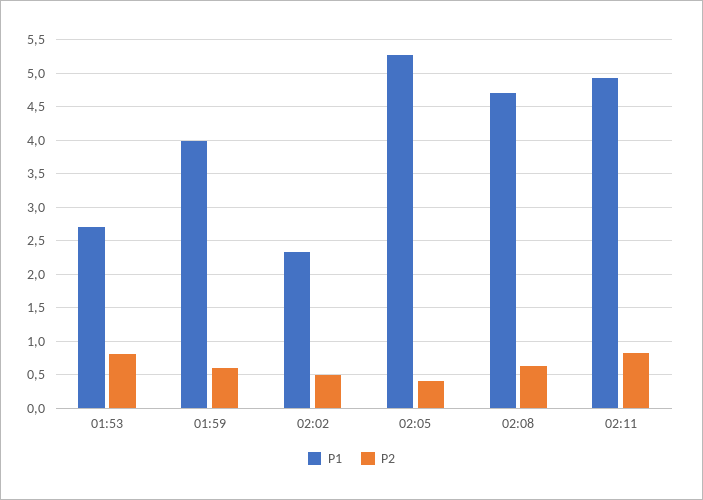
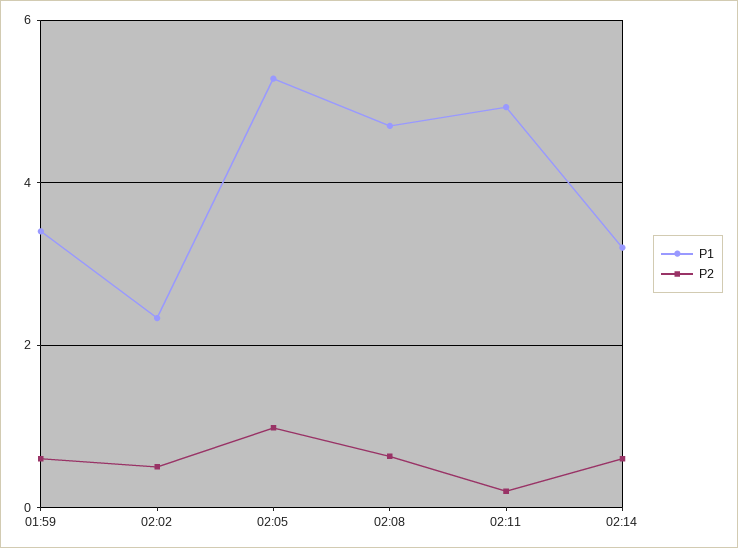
P1, 01:53: 2.7 -> none
P2, 01:53: 0.8 -> none
P1, 01:59: 4 -> 3.4
P2, 02:05: 0.4 -> 1
P2, 02:11: 0.8 -> 0.2
P1, 02:14: none -> 3.2
P2, 02:14: none -> 0.6

